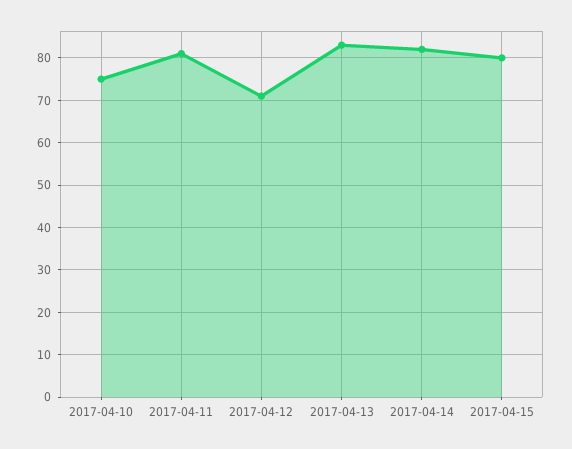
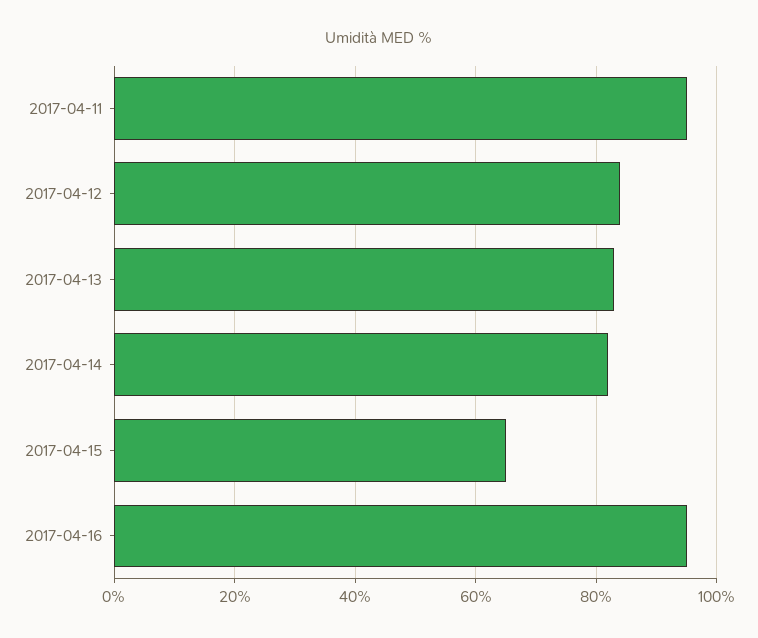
2017-04-10: 75 -> none
2017-04-11: 80 -> 95
2017-04-12: 70 -> 85
2017-04-15: 80 -> 65
2017-04-16: none -> 95

